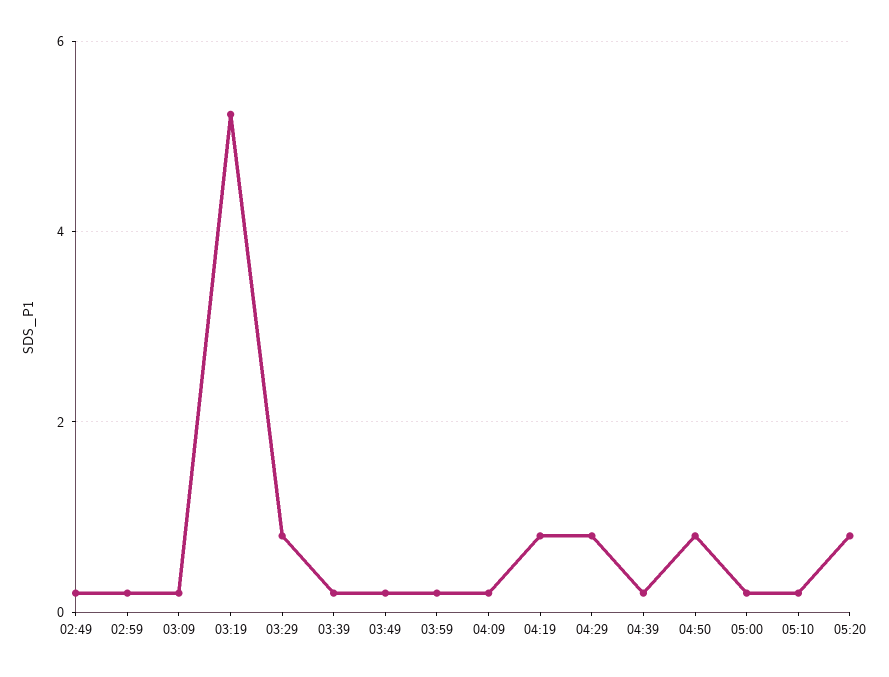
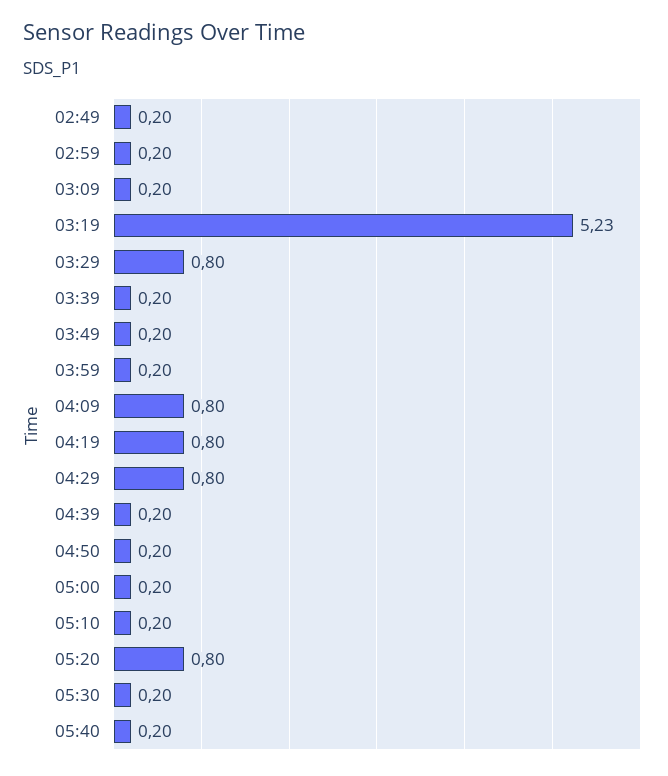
04:09: 0.2 -> 0.8
04:50: 0.8 -> 0.2
05:30: none -> 0.2
05:40: none -> 0.2

